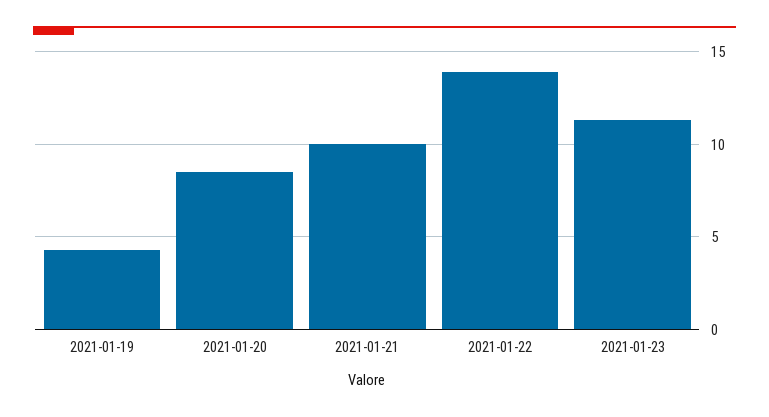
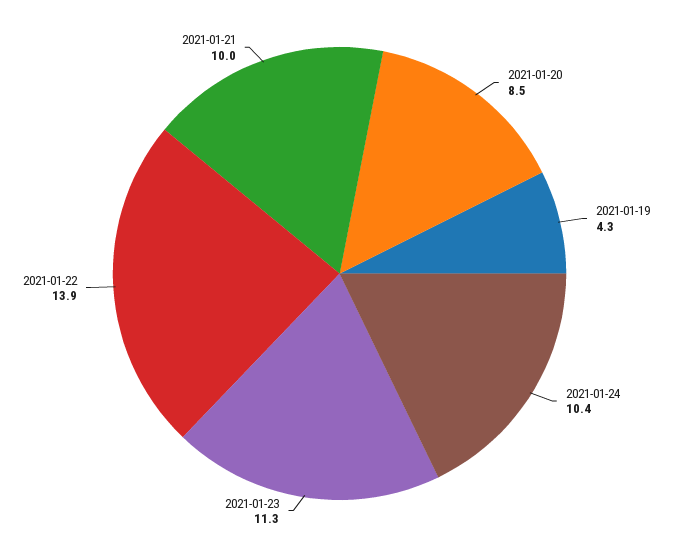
2021-01-24: none -> 10.4

